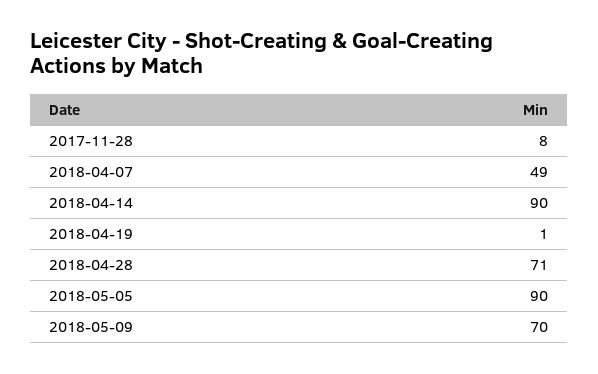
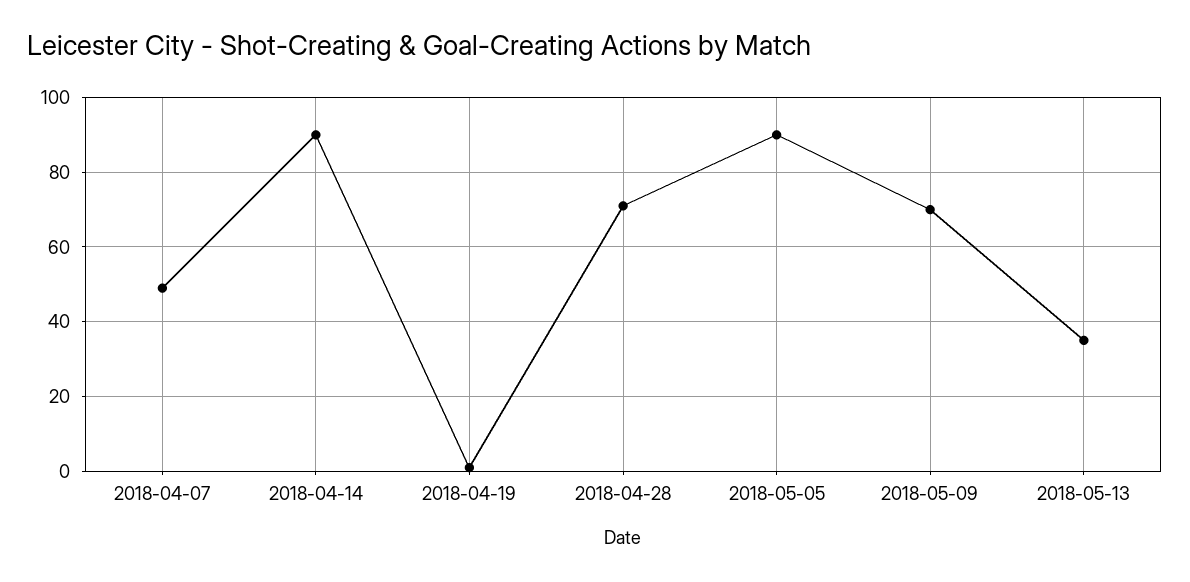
2017-11-28: 8 -> none
2018-05-13: none -> 35

